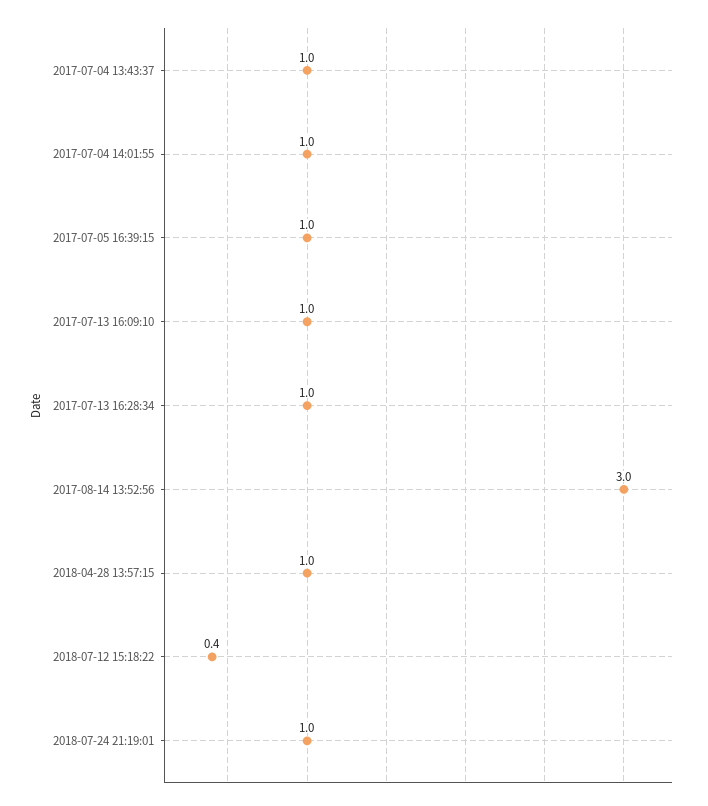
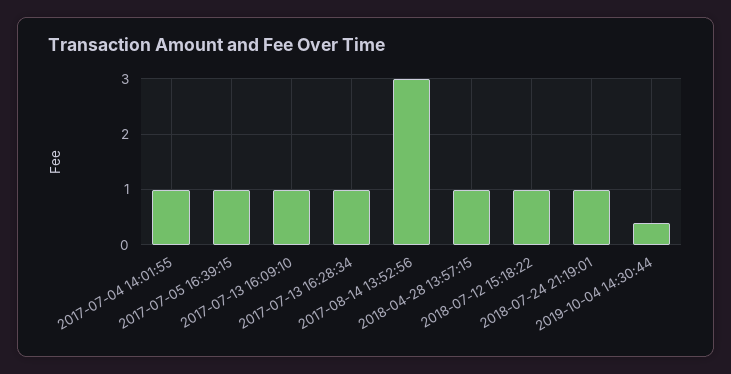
2017-07-04 13:43:37: 1 -> none
2018-07-12 15:18:22: 0.4 -> 1
2019-10-04 14:30:44: none -> 0.4

